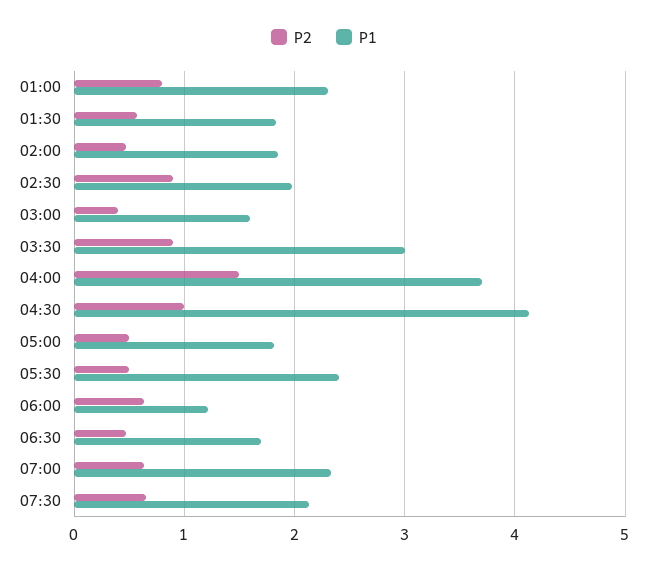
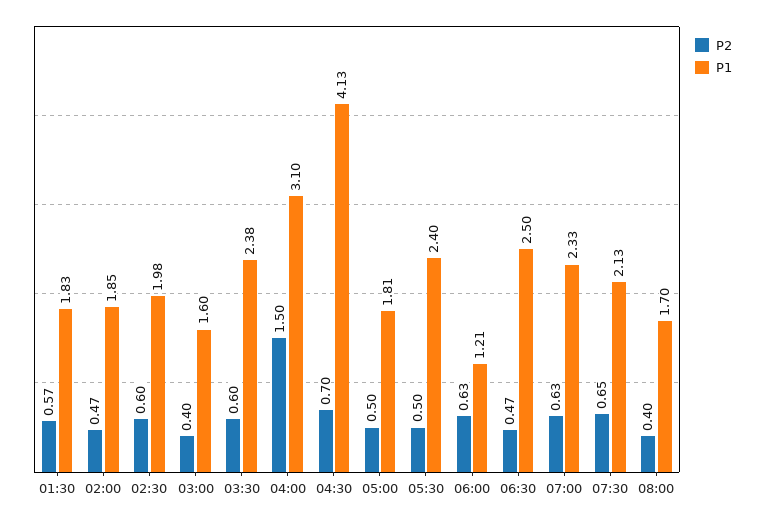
P2, 01:00: 0.8 -> none
P1, 01:00: 2.3 -> none
P2, 02:30: 0.9 -> 0.6
P2, 03:30: 0.9 -> 0.6
P1, 03:30: 3 -> 2.38
P1, 04:00: 3.7 -> 3.1
P2, 04:30: 1 -> 0.7
P1, 06:30: 1.7 -> 2.5
P2, 08:00: none -> 0.4
P1, 08:00: none -> 1.7

